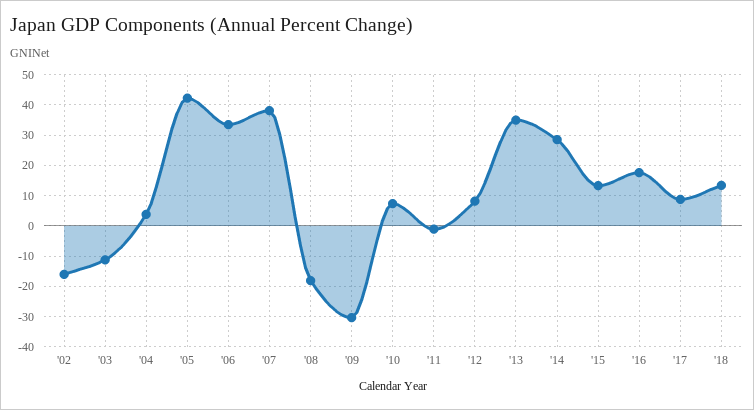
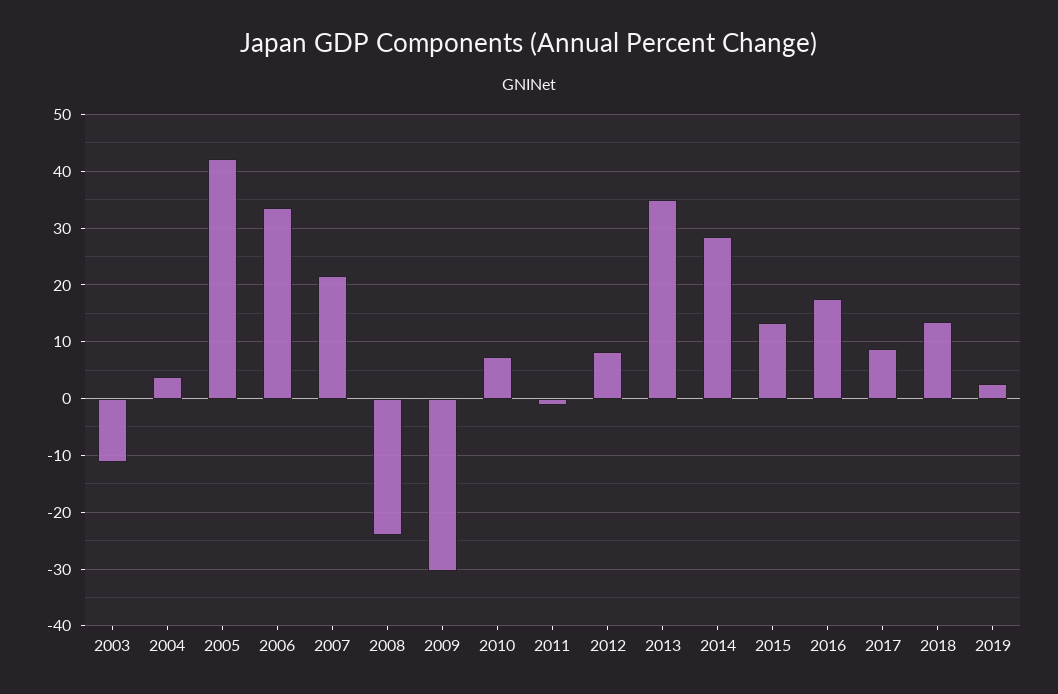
'02: -16 -> none
'07: 38 -> 22
'08: -18 -> -24
2019: none -> 2

